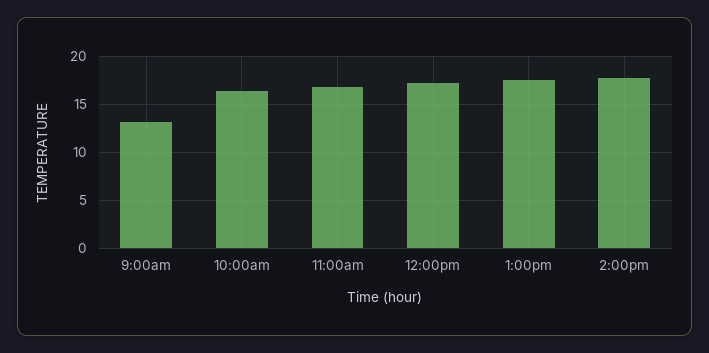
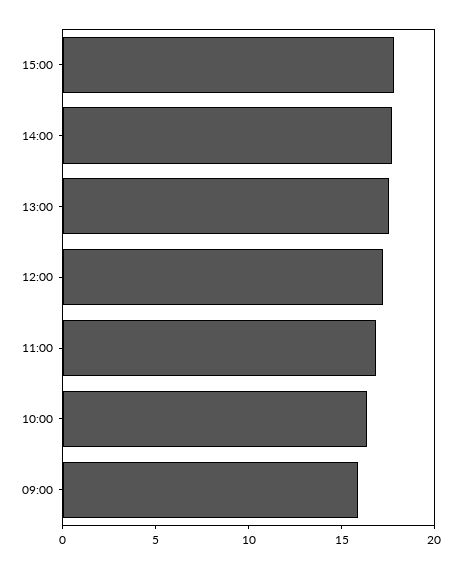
9:00am: 13 -> 16
15:00: none -> 18

